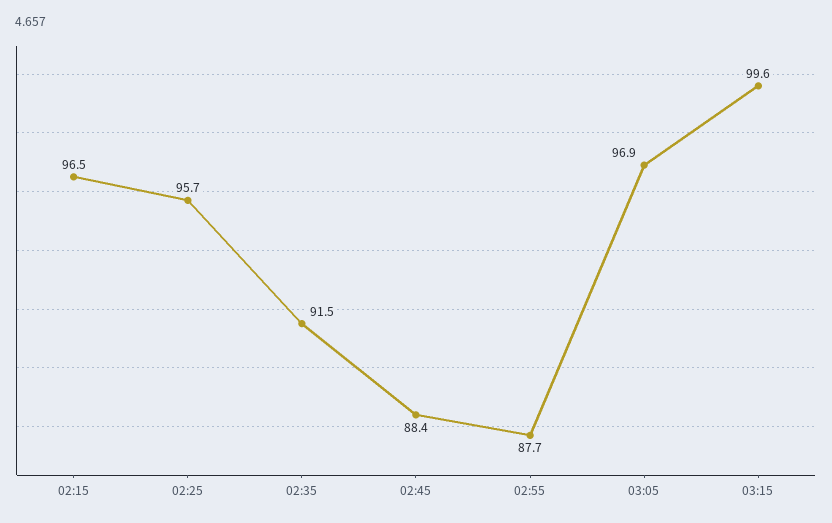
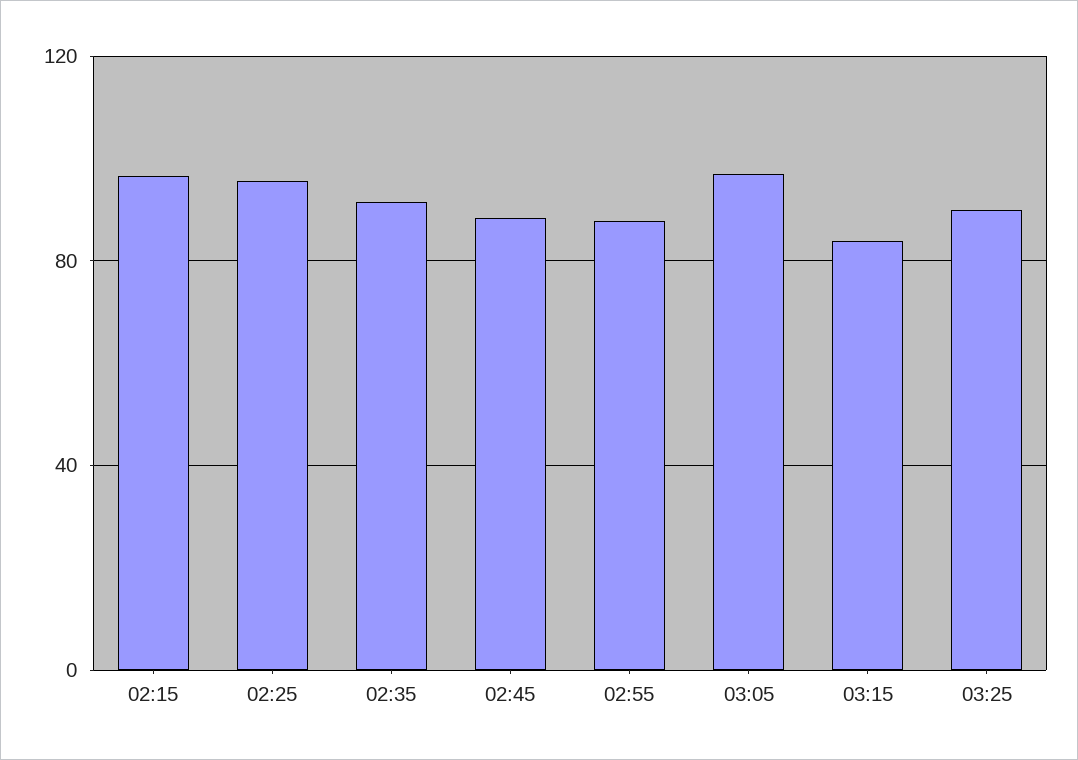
03:15: 99.6 -> 85
03:25: none -> 90

